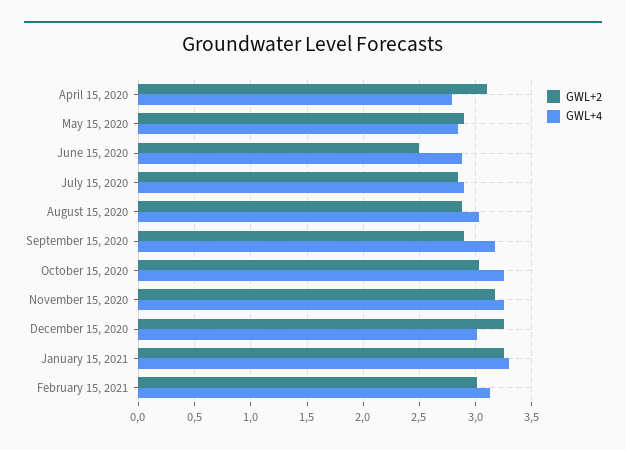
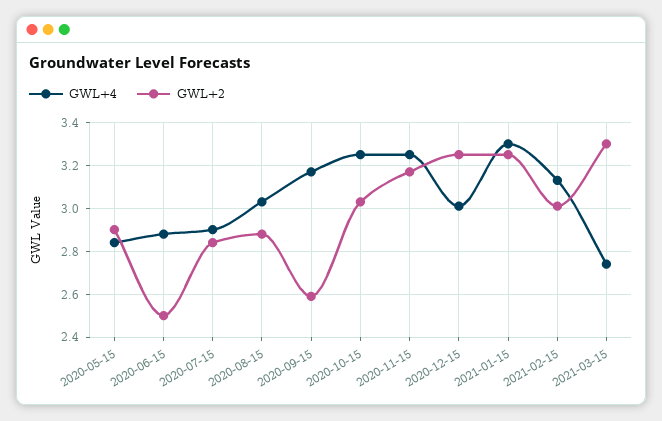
GWL+2, April 15, 2020: 3.1 -> none
GWL+4, April 15, 2020: 2.8 -> none
GWL+2, September 15, 2020: 2.9 -> 2.6
GWL+4, 2021-03-15: none -> 2.75
GWL+2, 2021-03-15: none -> 3.3

